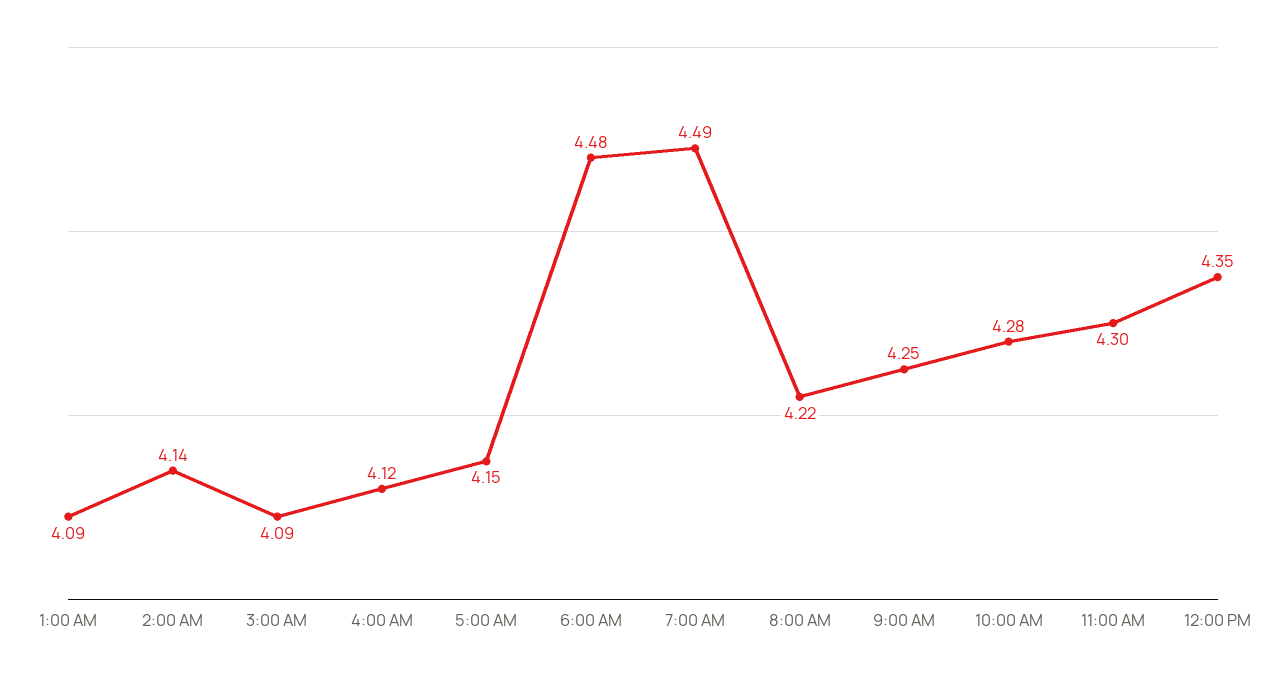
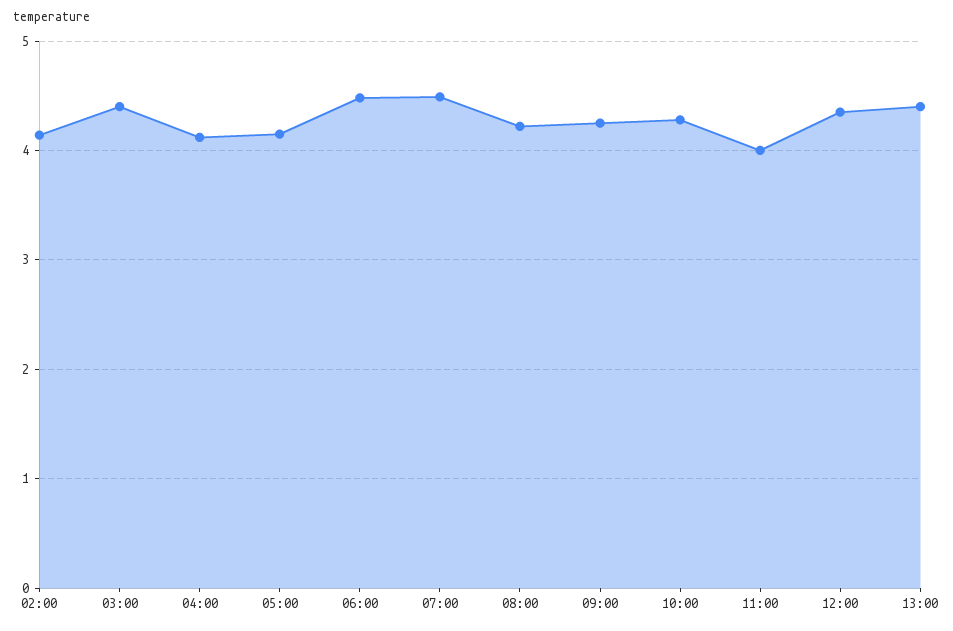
1:00 AM: 4.09 -> none
3:00 AM: 4.09 -> 4.4
11:00 AM: 4.3 -> 4
13:00: none -> 4.4

